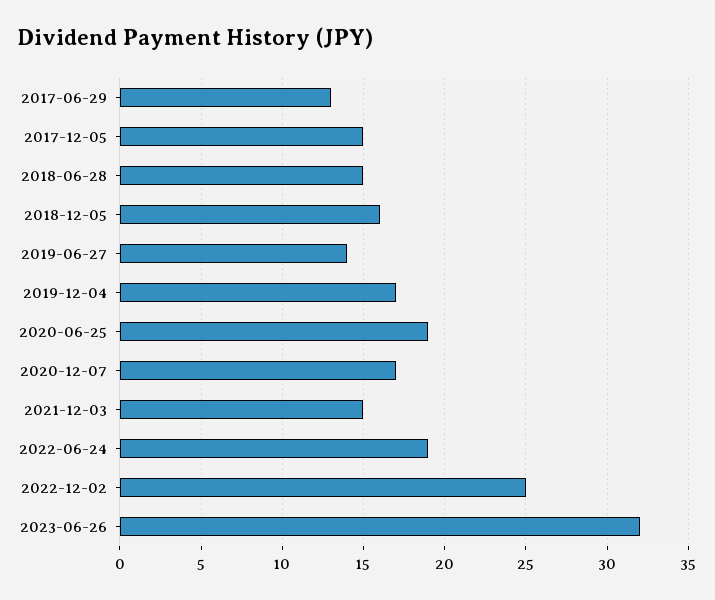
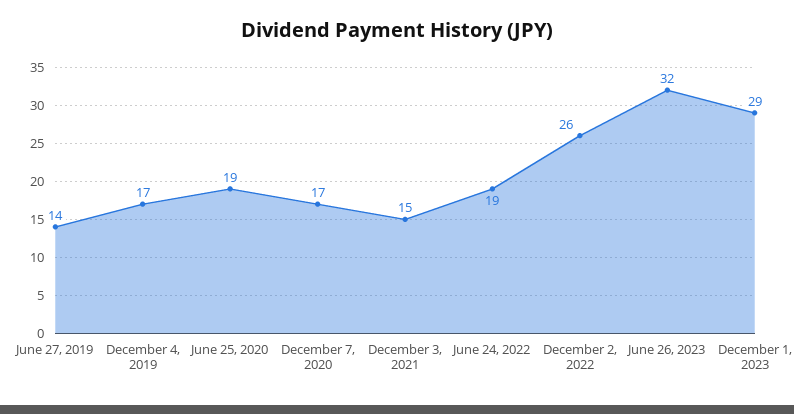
2017-06-29: 13 -> none
2017-12-05: 15 -> none
2018-06-28: 15 -> none
2018-12-05: 16 -> none
2022-12-02: 25 -> 26
December 1, 2023: none -> 29

